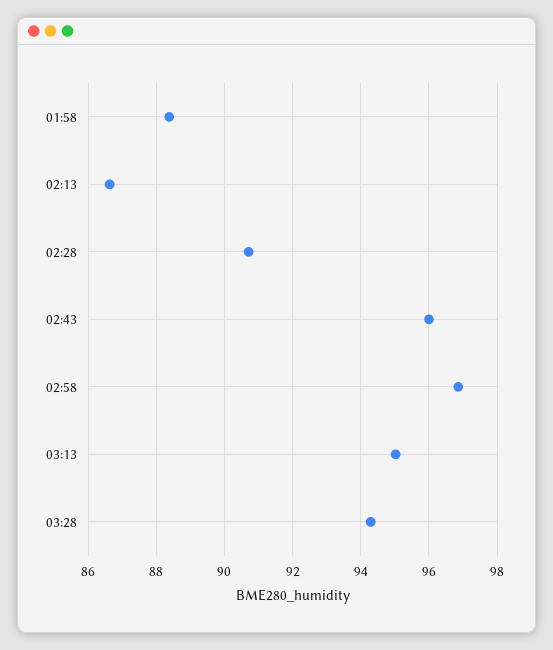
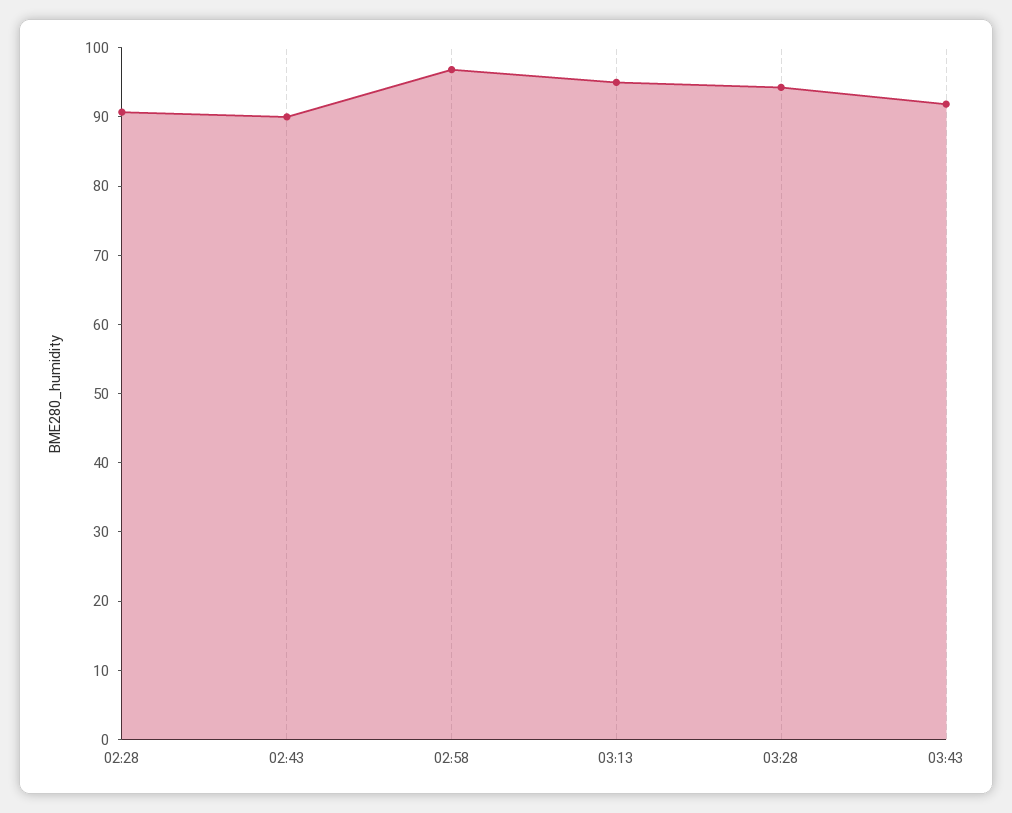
01:58: 88.4 -> none
02:13: 86.6 -> none
02:43: 96 -> 90
03:43: none -> 92

